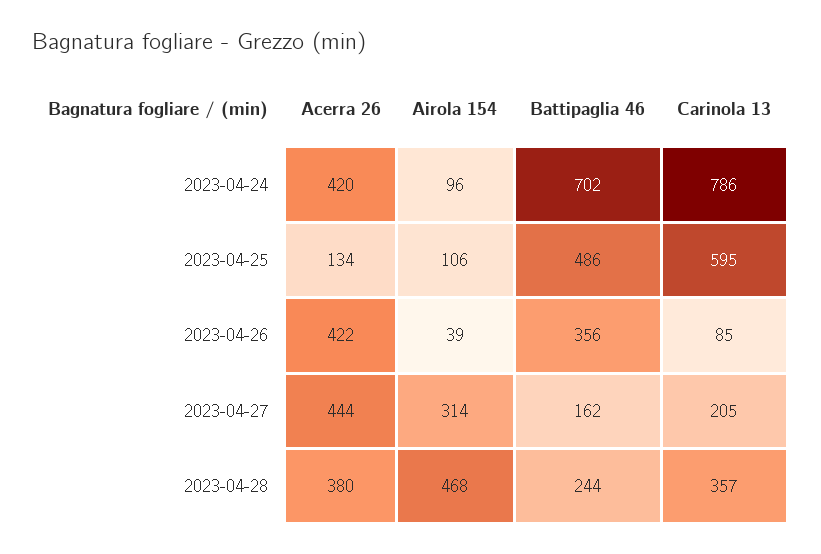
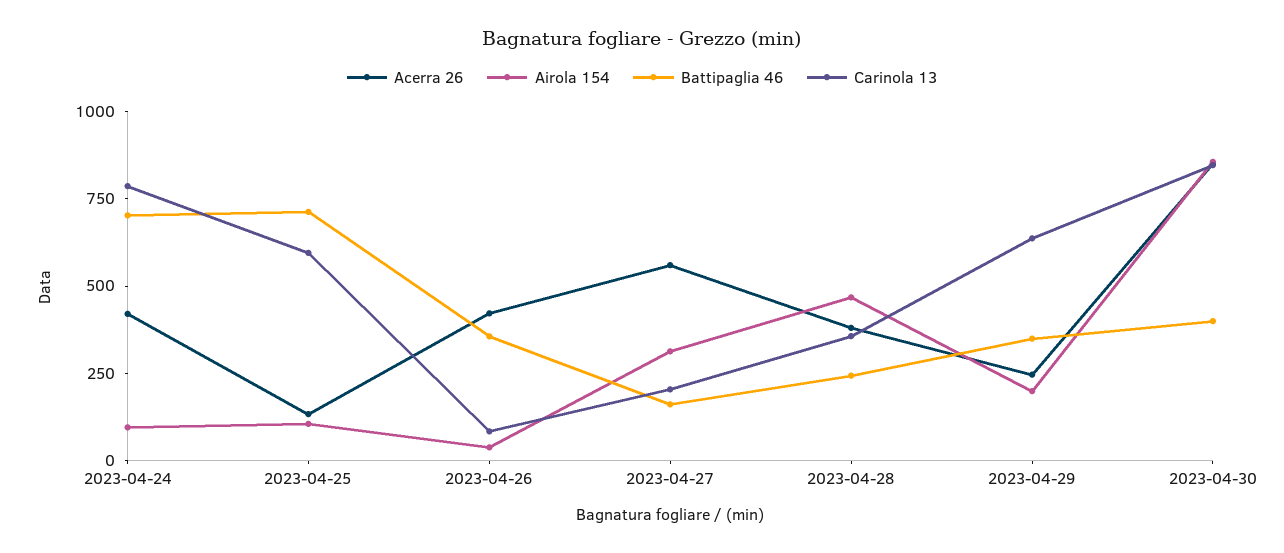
Battipaglia 46, 2023-04-25: 486 -> 700
Acerra 26, 2023-04-27: 444 -> 550
Acerra 26, 2023-04-29: none -> 250
Airola 154, 2023-04-29: none -> 200
Battipaglia 46, 2023-04-29: none -> 350
Carinola 13, 2023-04-29: none -> 650
Acerra 26, 2023-04-30: none -> 850
Airola 154, 2023-04-30: none -> 850
Battipaglia 46, 2023-04-30: none -> 400
Carinola 13, 2023-04-30: none -> 850

